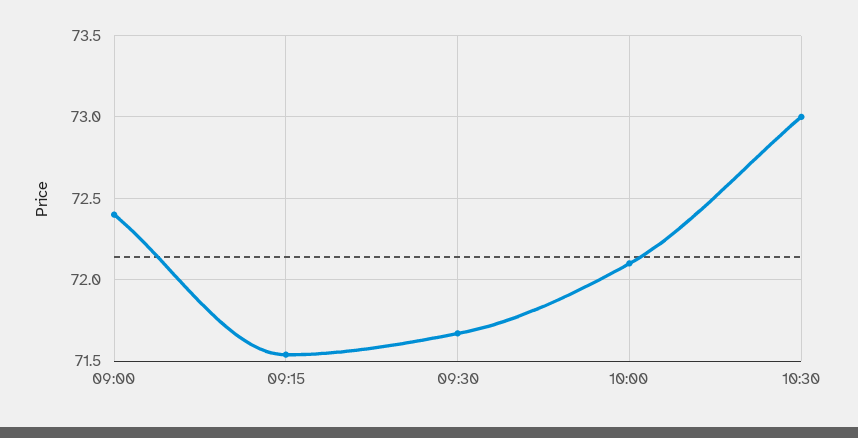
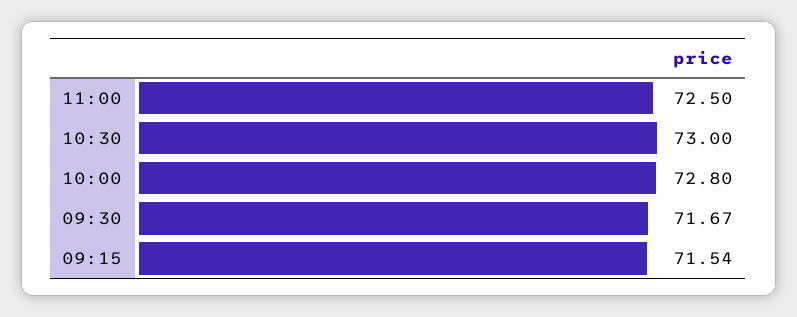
09:00: 72.4 -> none
10:00: 72.1 -> 72.8
11:00: none -> 72.5

